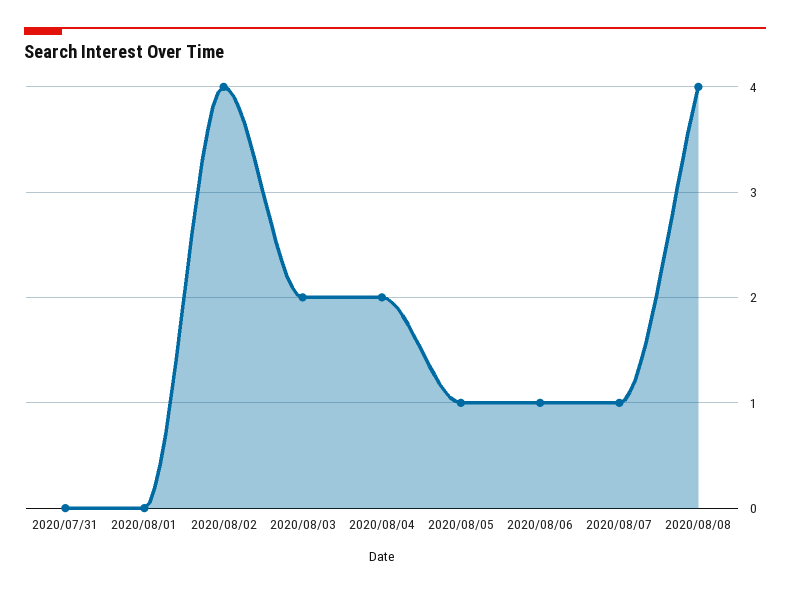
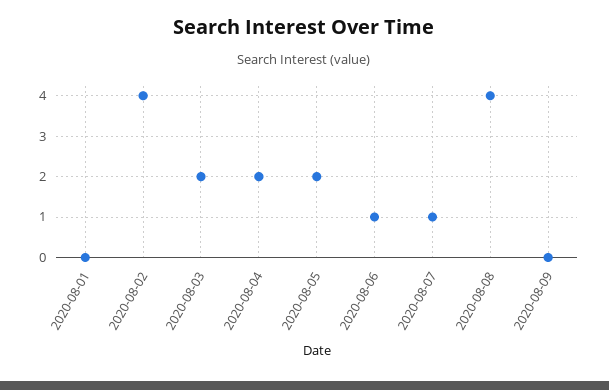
2020/07/31: 0 -> none
2020/08/05: 1 -> 2
2020-08-09: none -> 0

